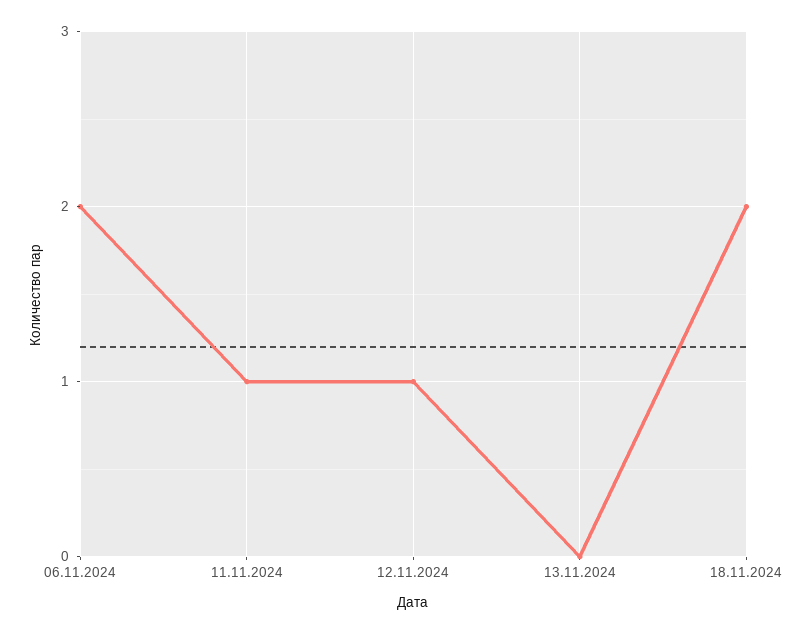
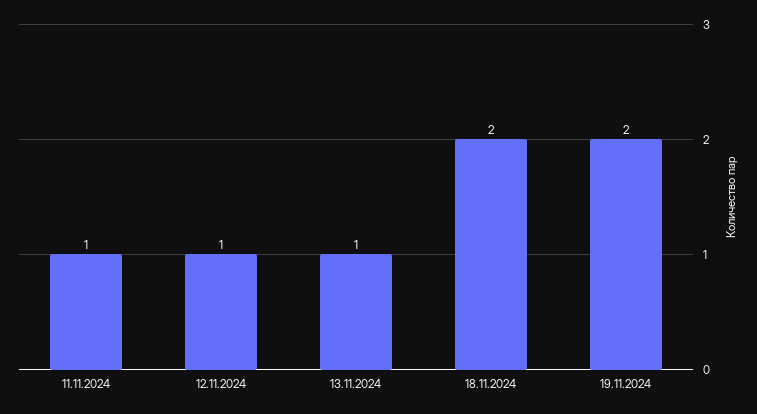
06.11.2024: 2 -> none
13.11.2024: 0 -> 1
19.11.2024: none -> 2

